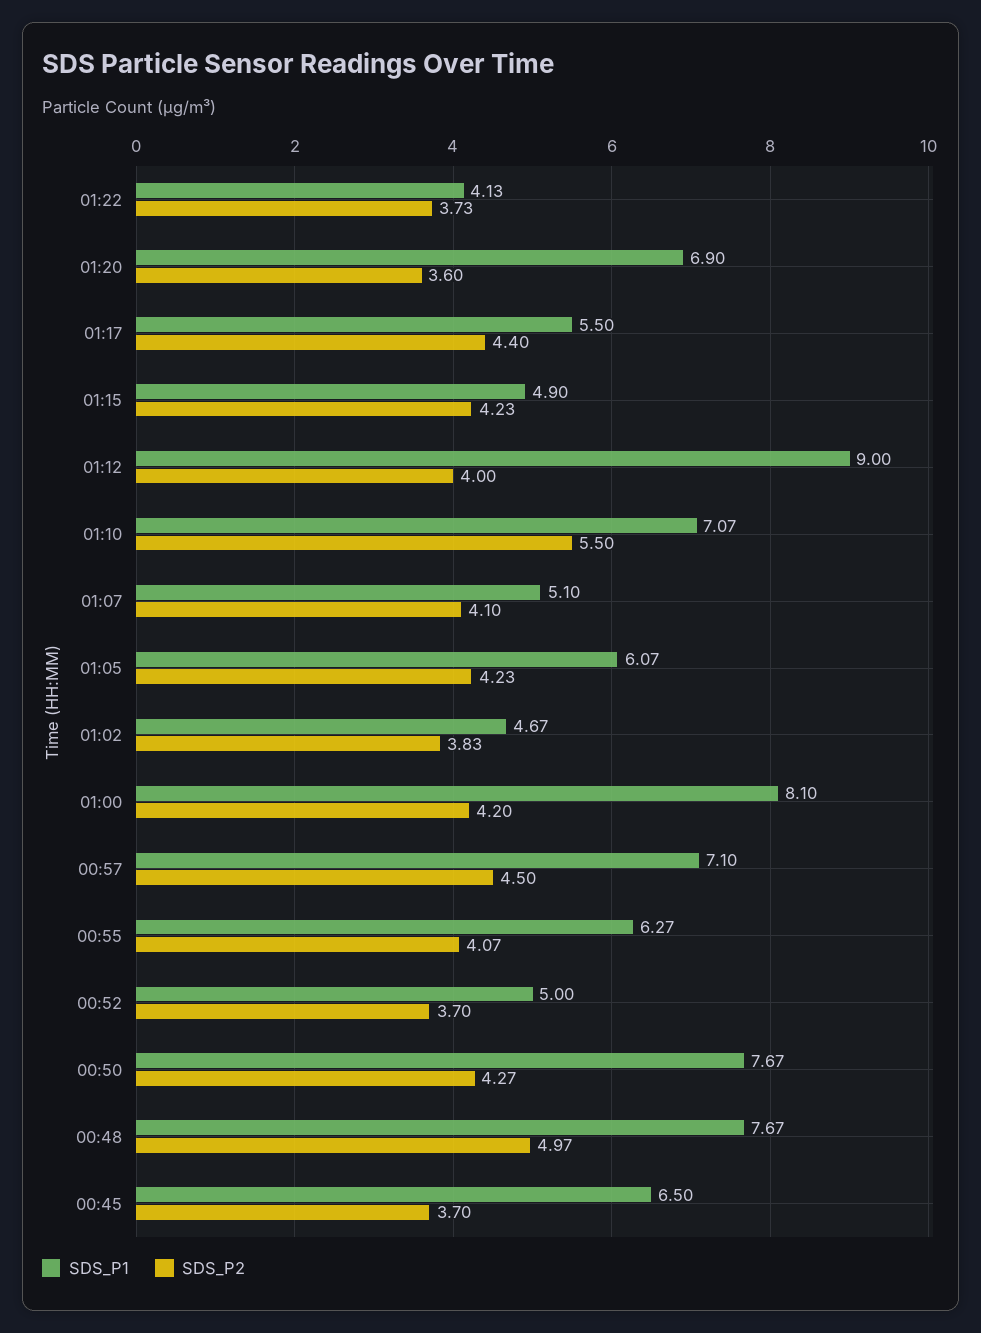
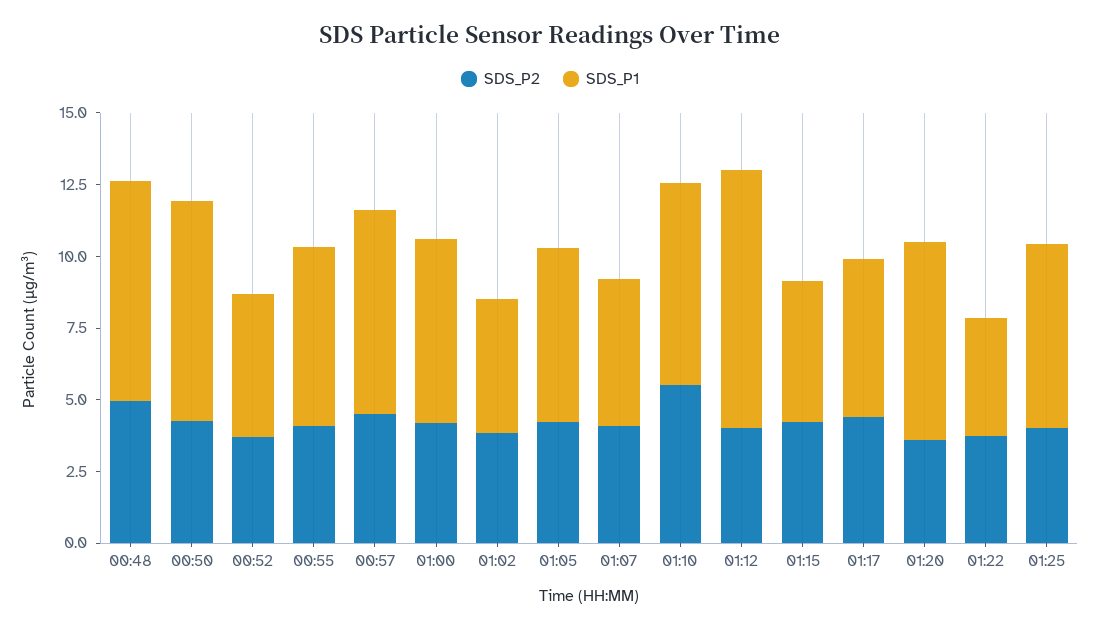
SDS_P1, 01:00: 8.1 -> 6.5
SDS_P1, 00:45: 6.5 -> none
SDS_P2, 00:45: 3.7 -> none
SDS_P2, 01:25: none -> 4
SDS_P1, 01:25: none -> 6.5

